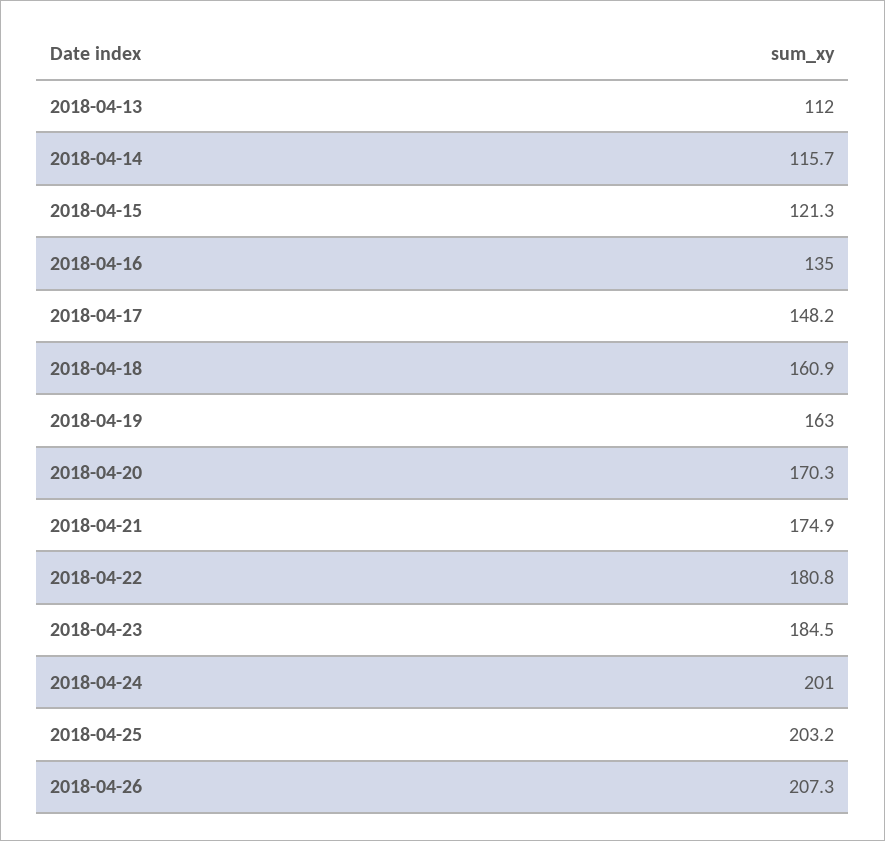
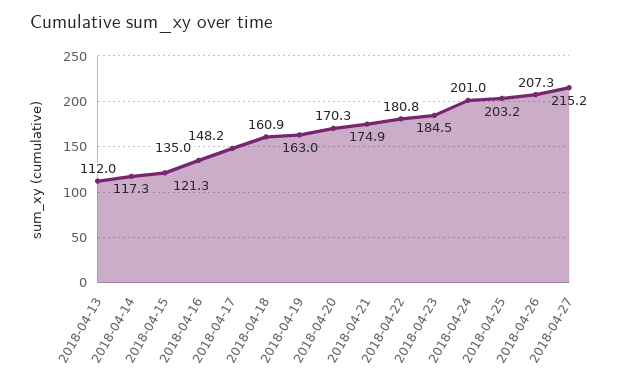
2018-04-14: 115.7 -> 117.3
2018-04-27: none -> 215.2

